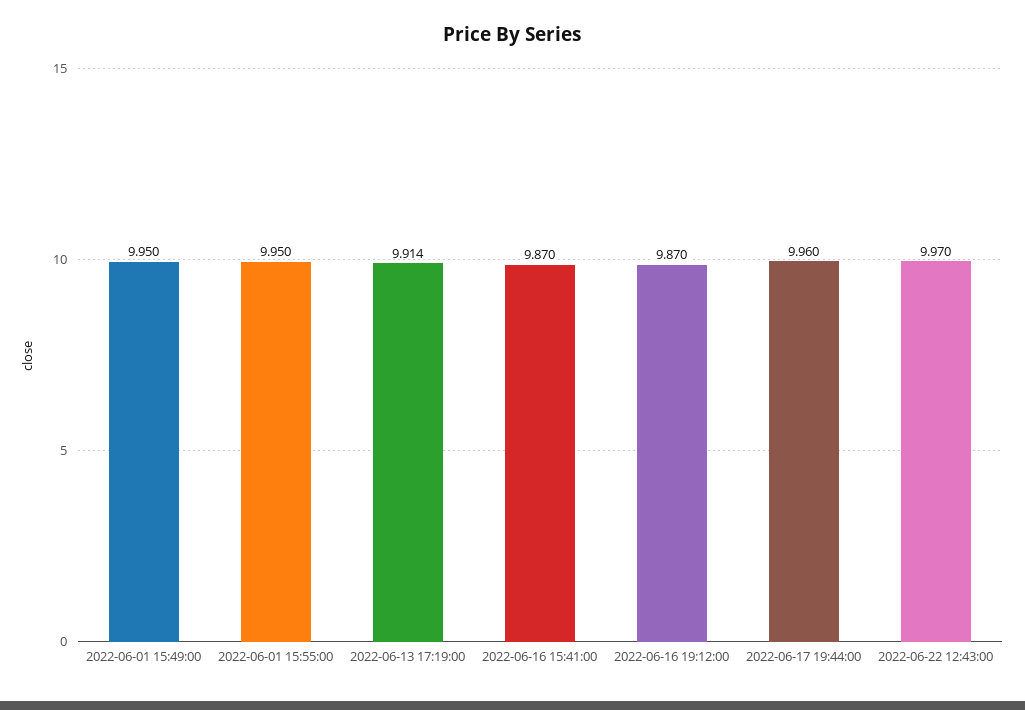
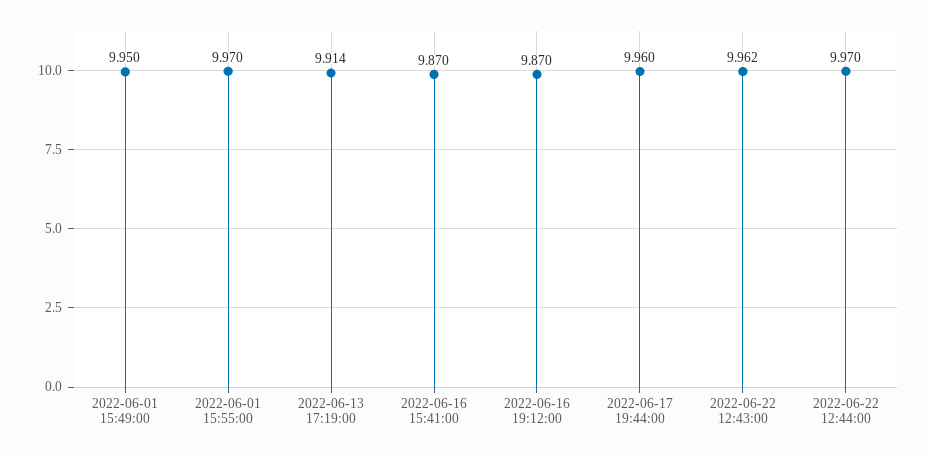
2022-06-01 15:55:00: 9.95 -> 9.97
2022-06-22 12:43:00: 9.97 -> 9.962
2022-06-22 12:44:00: none -> 9.97

